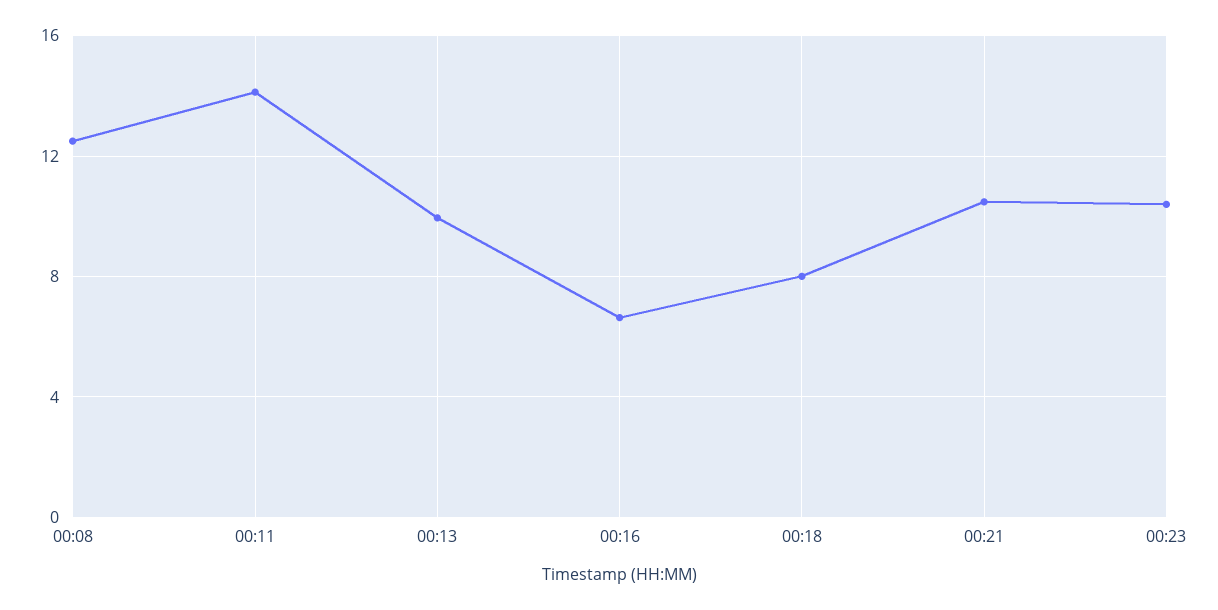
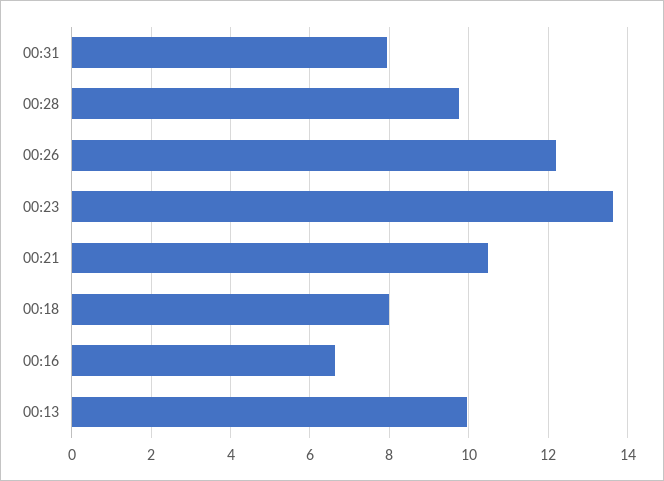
00:08: 12.5 -> none
00:11: 14 -> none
00:23: 10.5 -> 13.6
00:31: none -> 8
00:28: none -> 9.8
00:26: none -> 12.2

